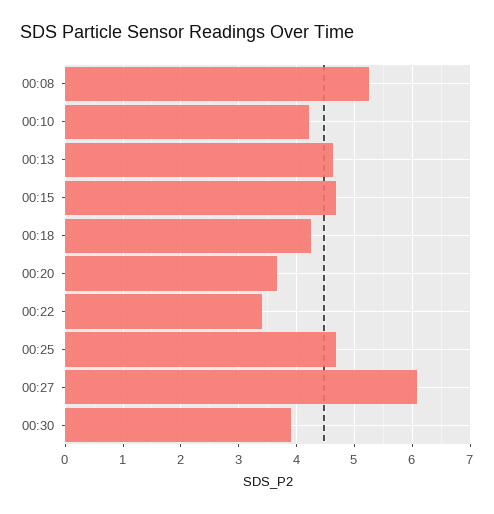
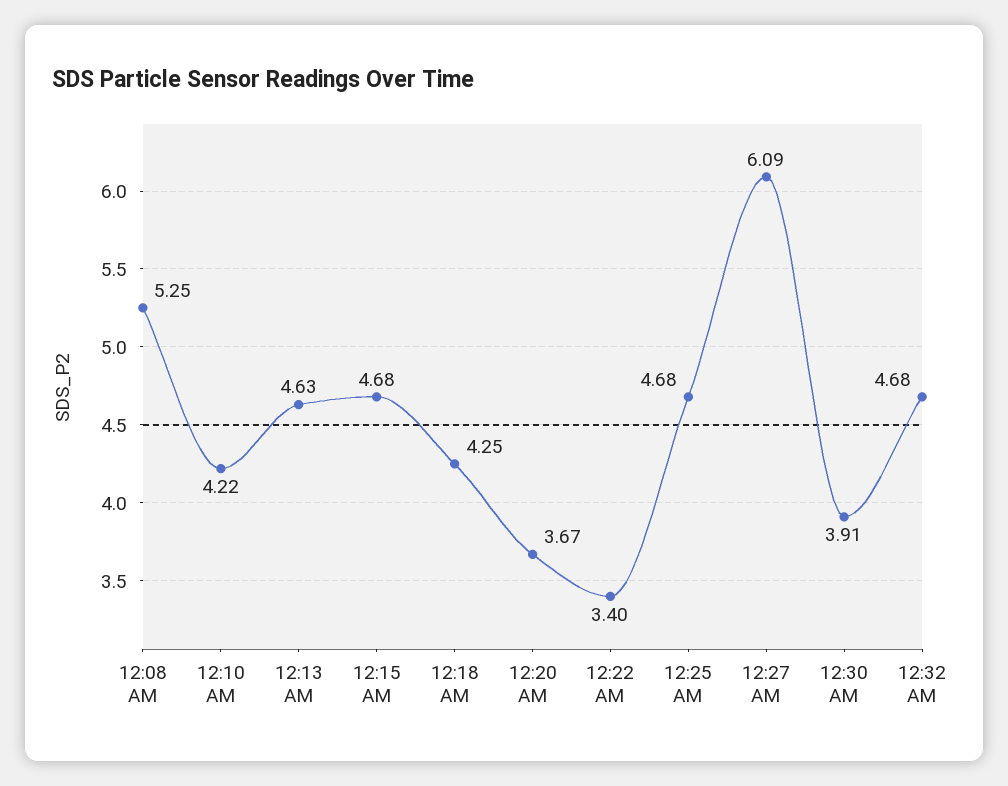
12:32 AM: none -> 4.68

